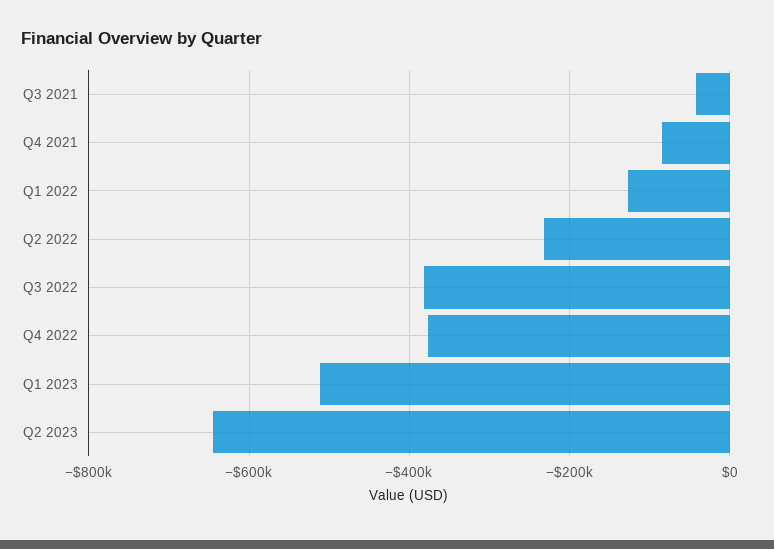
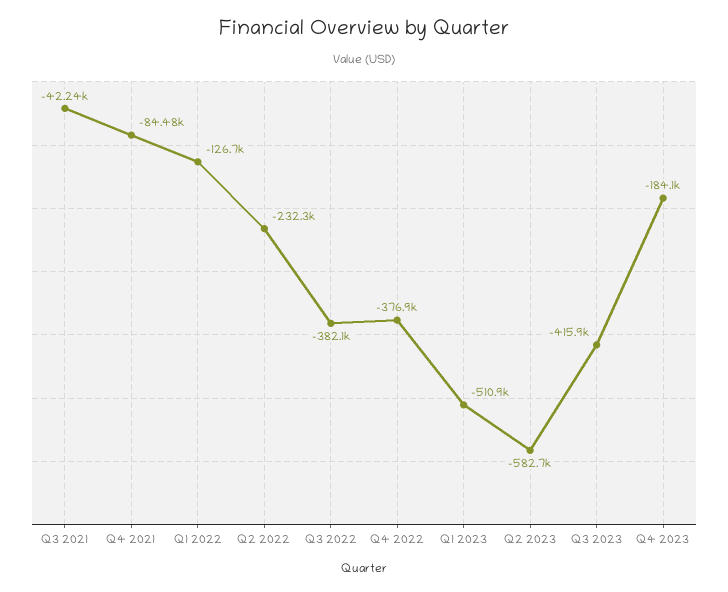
Q2 2023: -640000 -> -582700
Q3 2023: none -> -415900
Q4 2023: none -> -184100

